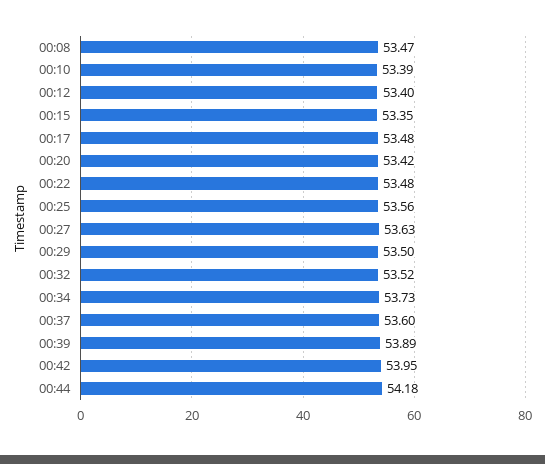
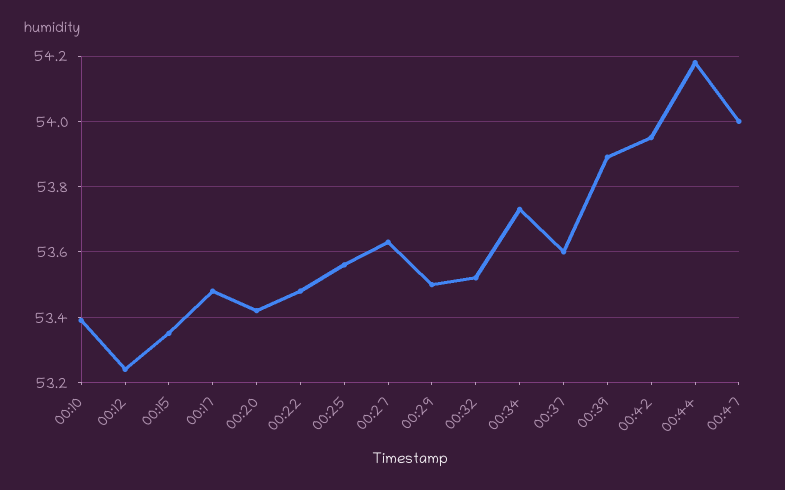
00:08: 53.47 -> none
00:12: 53.4 -> 53.25
00:47: none -> 54

